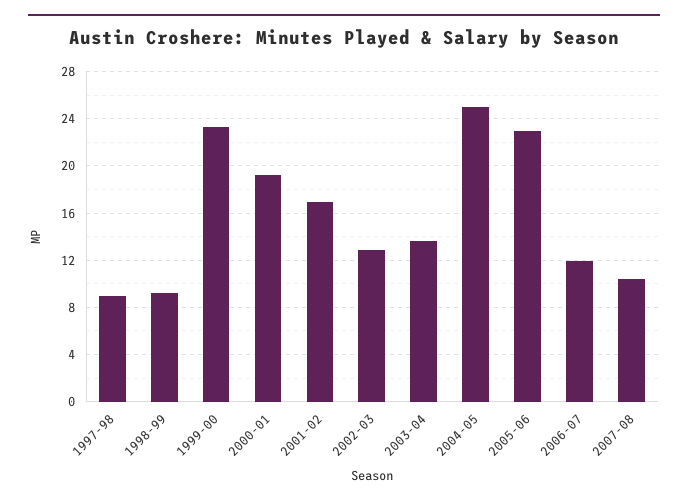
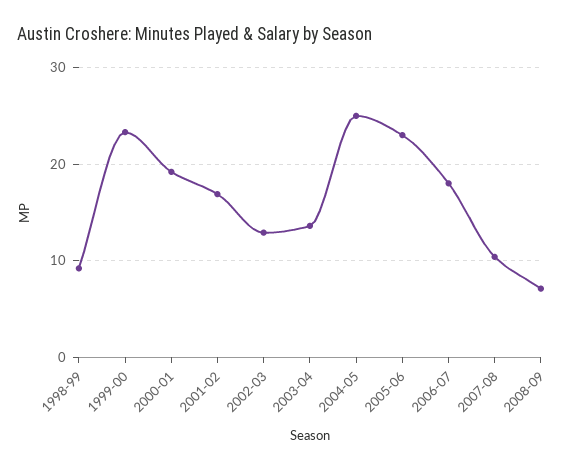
1997-98: 9 -> none
2006-07: 12 -> 18
2008-09: none -> 7

